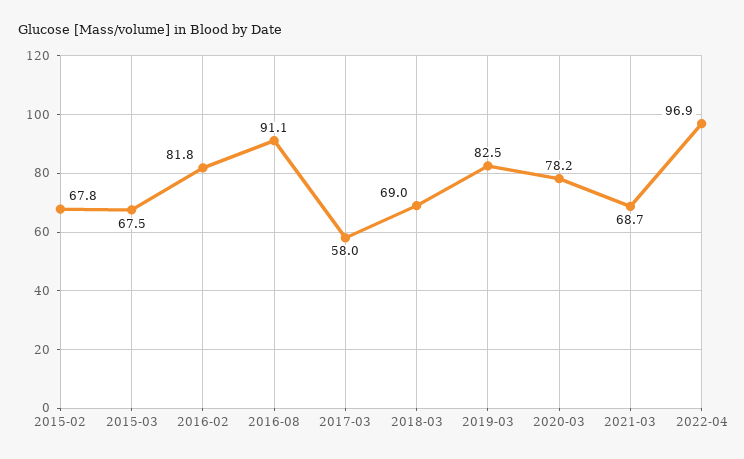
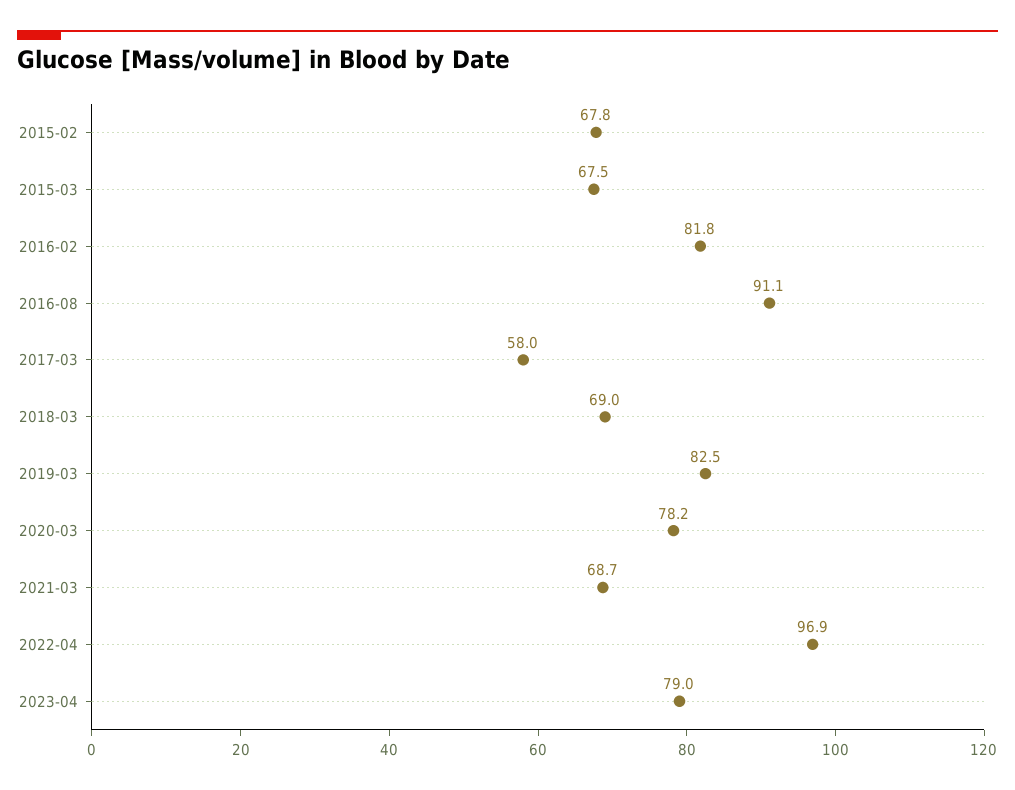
2023-04: none -> 79

